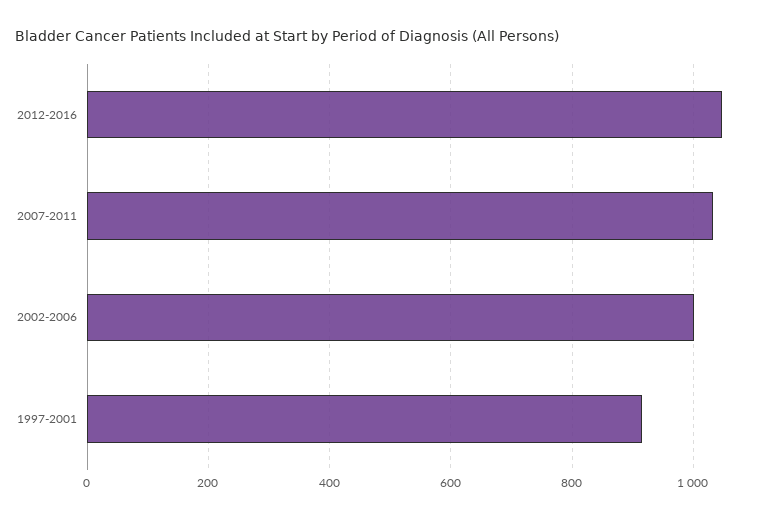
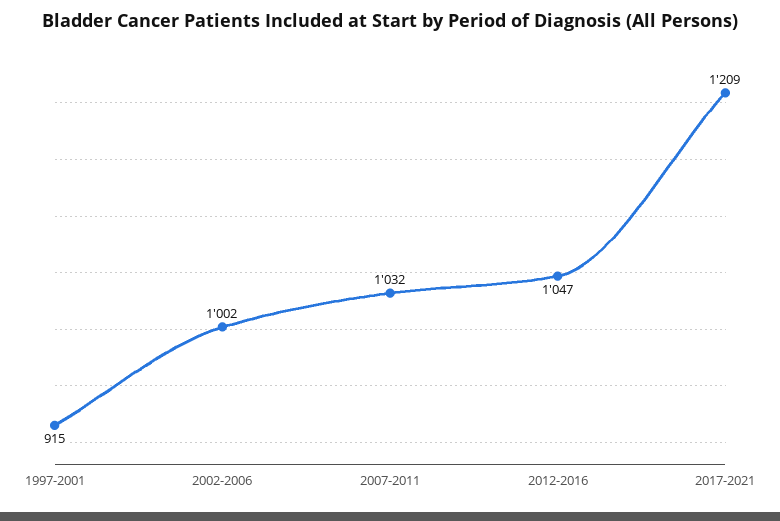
2017-2021: none -> 1209

